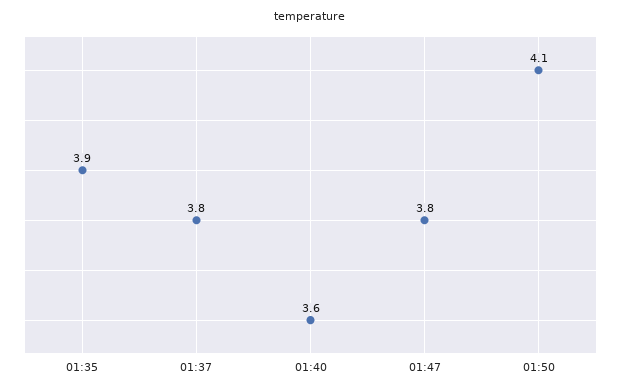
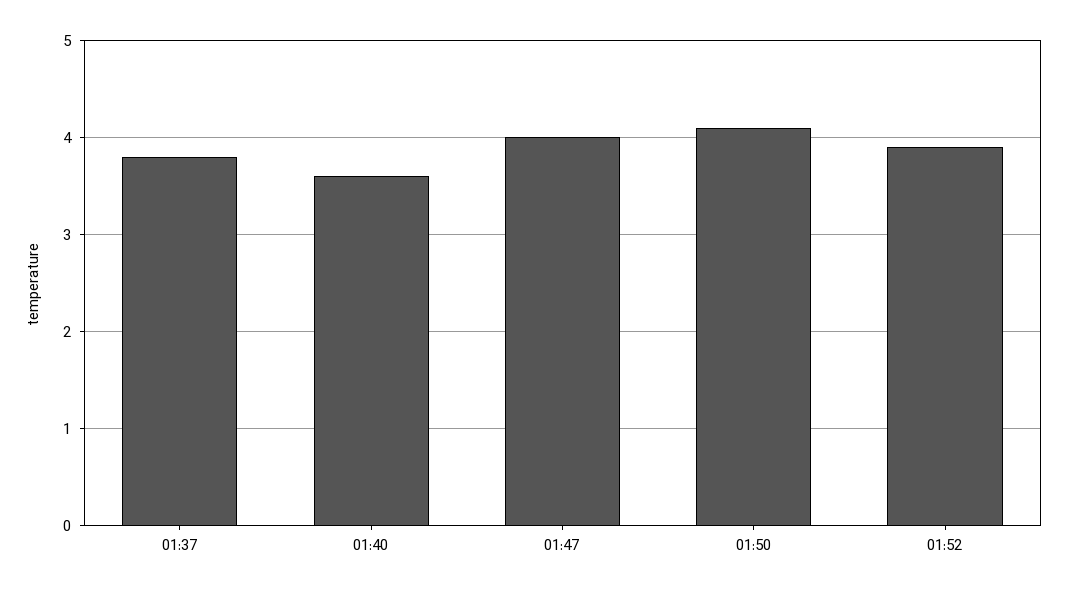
01:35: 3.9 -> none
01:47: 3.8 -> 4
01:52: none -> 3.9

